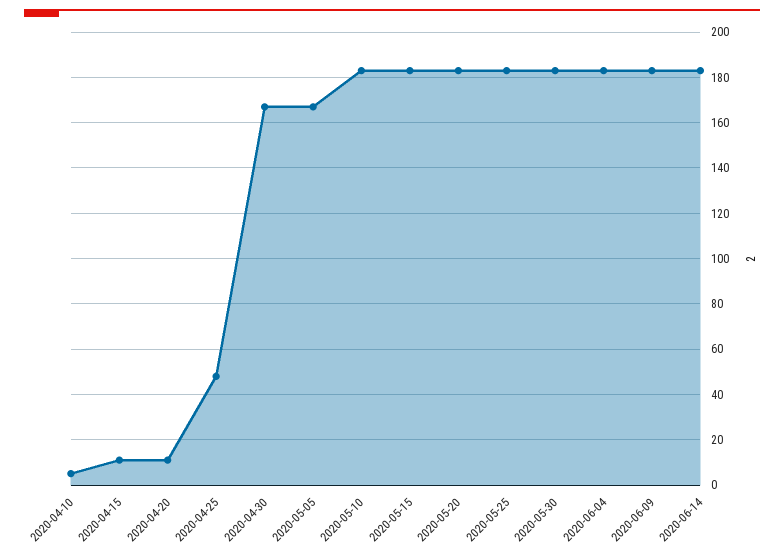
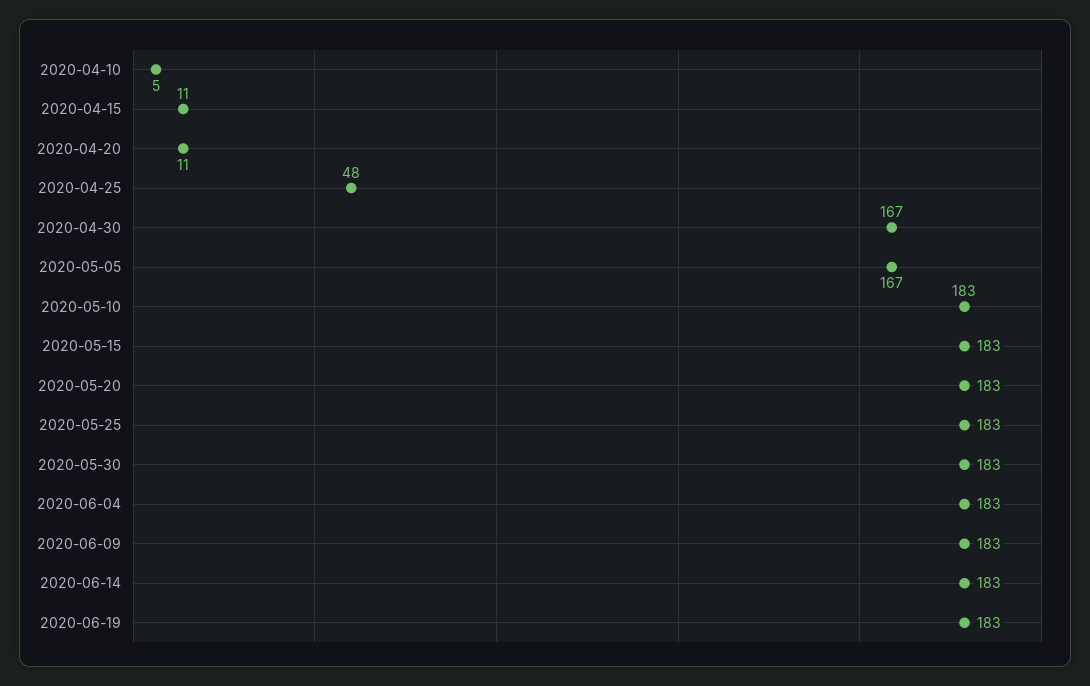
2020-06-19: none -> 183

